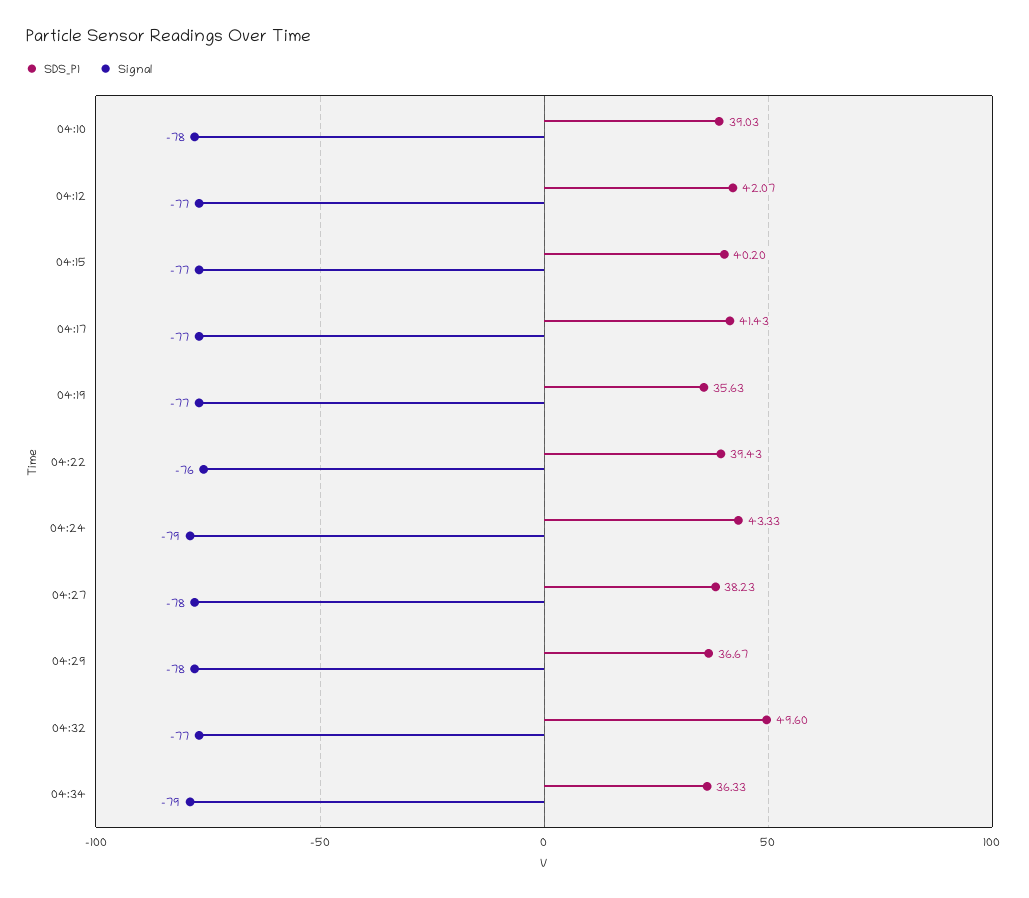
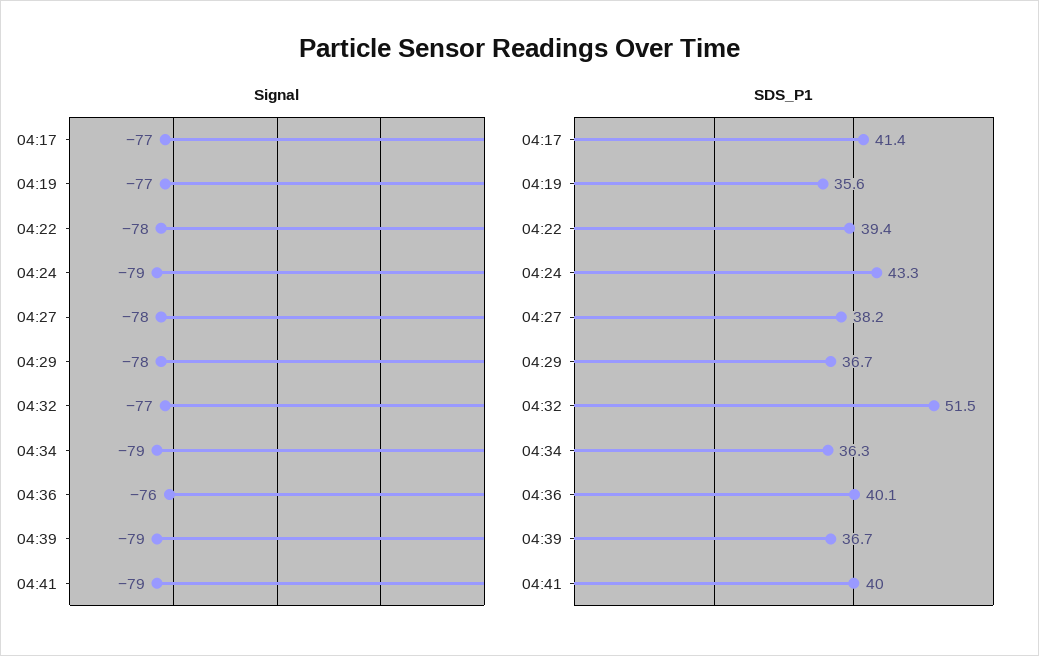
SDS_P1, 04:10: 39.03 -> none
Signal, 04:10: -78 -> none
SDS_P1, 04:12: 42.07 -> none
Signal, 04:12: -77 -> none
SDS_P1, 04:15: 40.2 -> none
Signal, 04:15: -77 -> none
Signal, 04:22: -76 -> -78
SDS_P1, 04:32: 49.6 -> 51.5
Signal, 04:36: none -> -76
Signal, 04:39: none -> -79
Signal, 04:41: none -> -79
SDS_P1, 04:36: none -> 40.1
SDS_P1, 04:39: none -> 36.7
SDS_P1, 04:41: none -> 40

